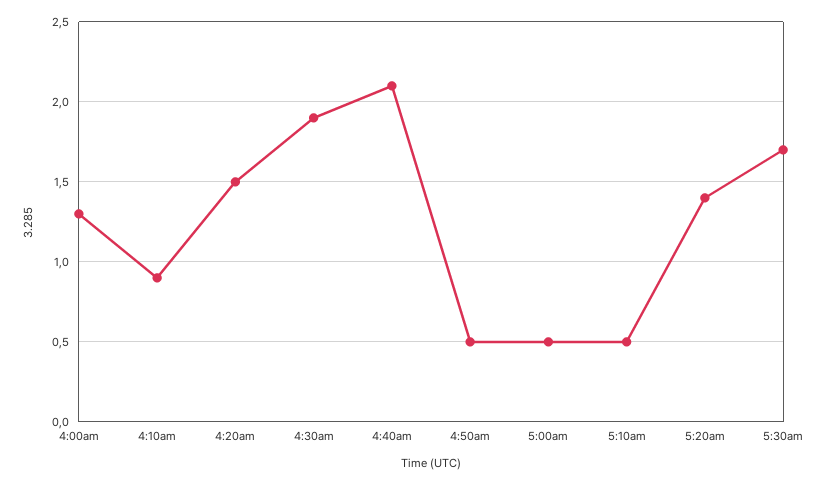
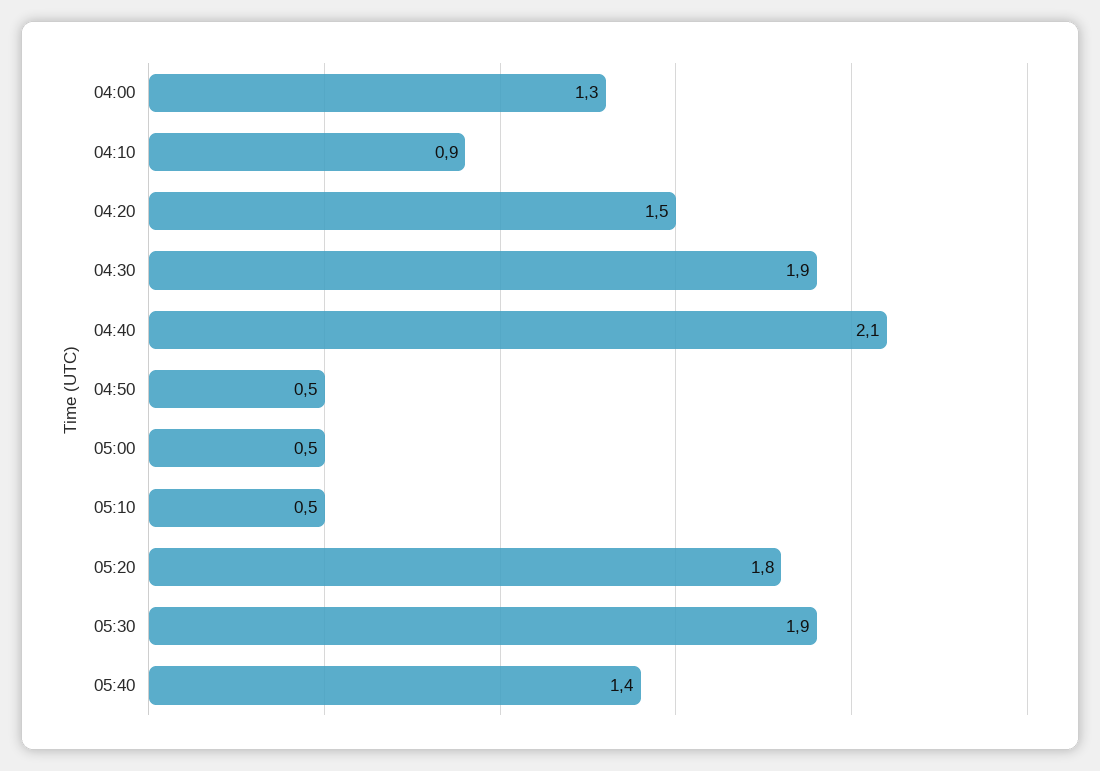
5:20am: 1.4 -> 1.8
5:30am: 1.7 -> 1.9
05:40: none -> 1.4

